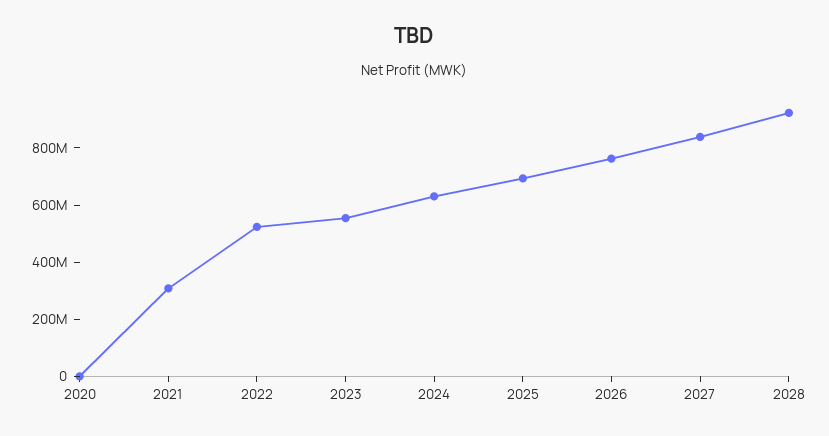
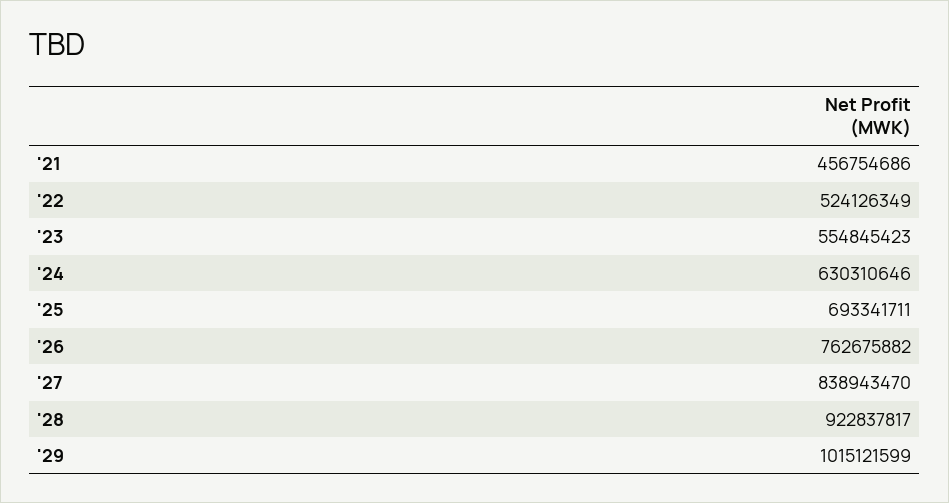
2020: 0 -> none
2021: 300000000 -> 456754686
'29: none -> 1015121599

